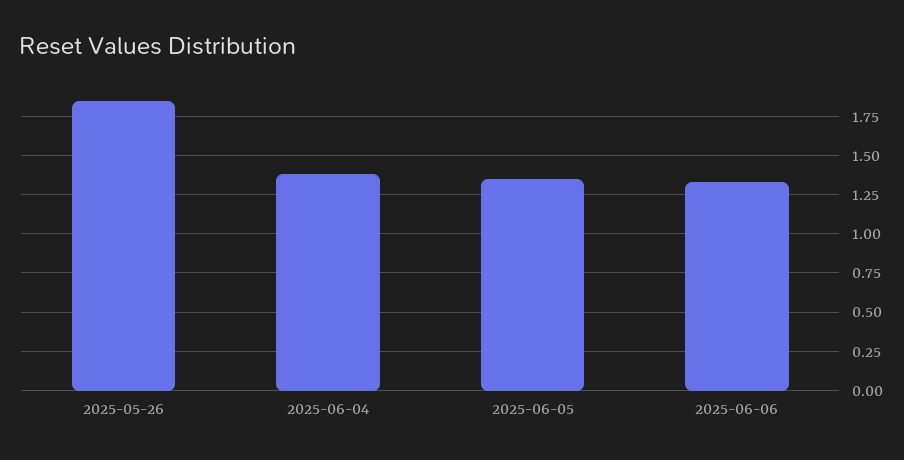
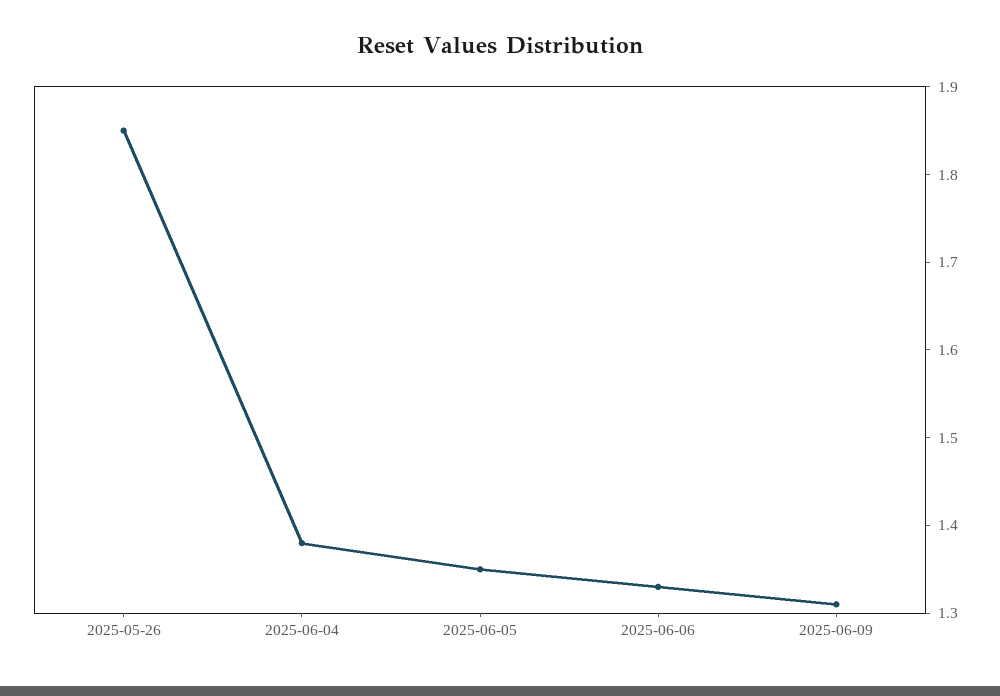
2025-06-09: none -> 1.31

